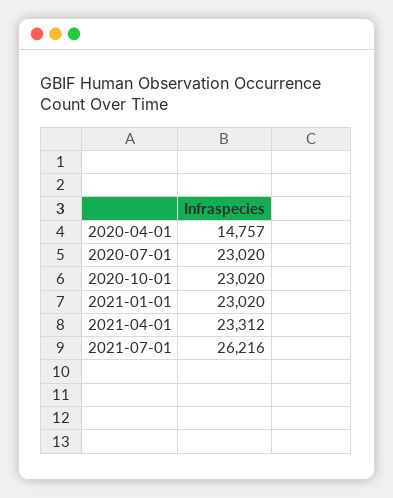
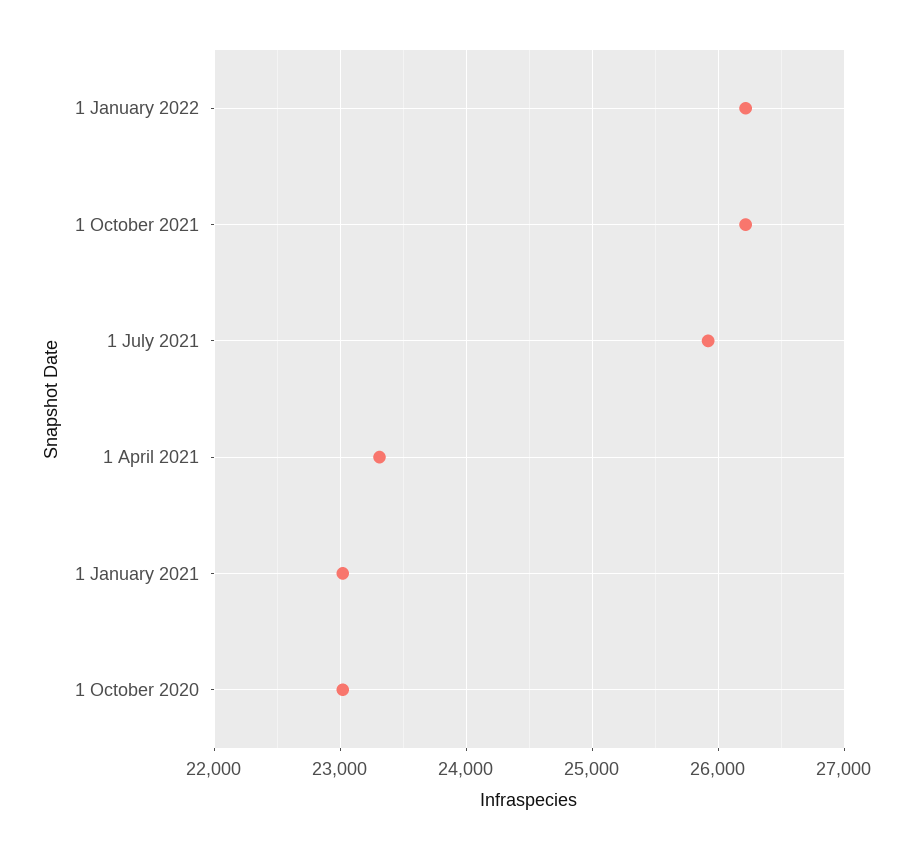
2020-04-01: 14757 -> none
2020-07-01: 23020 -> none
2021-07-01: 26216 -> 25900
1 January 2022: none -> 26200
1 October 2021: none -> 26200

